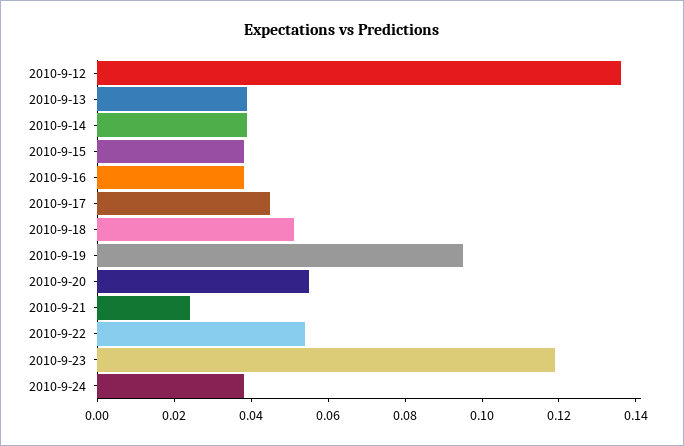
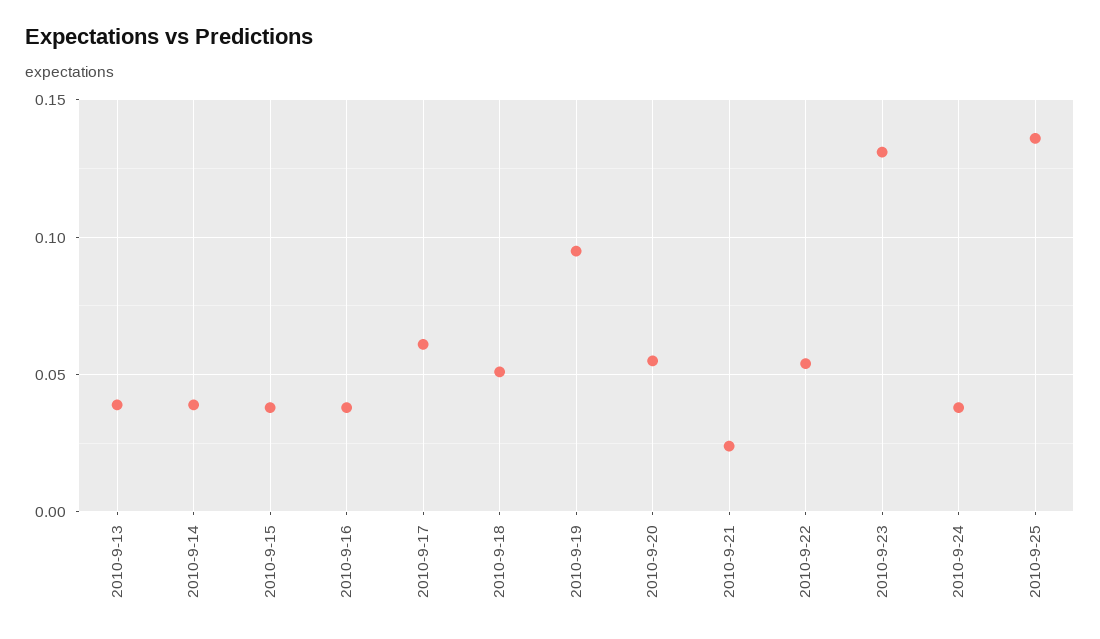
2010-9-12: 0.135 -> none
2010-9-17: 0.045 -> 0.06
2010-9-23: 0.12 -> 0.13
2010-9-25: none -> 0.135

